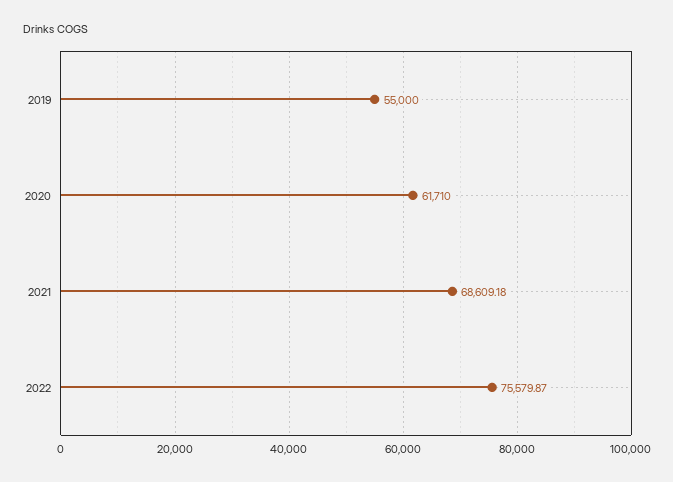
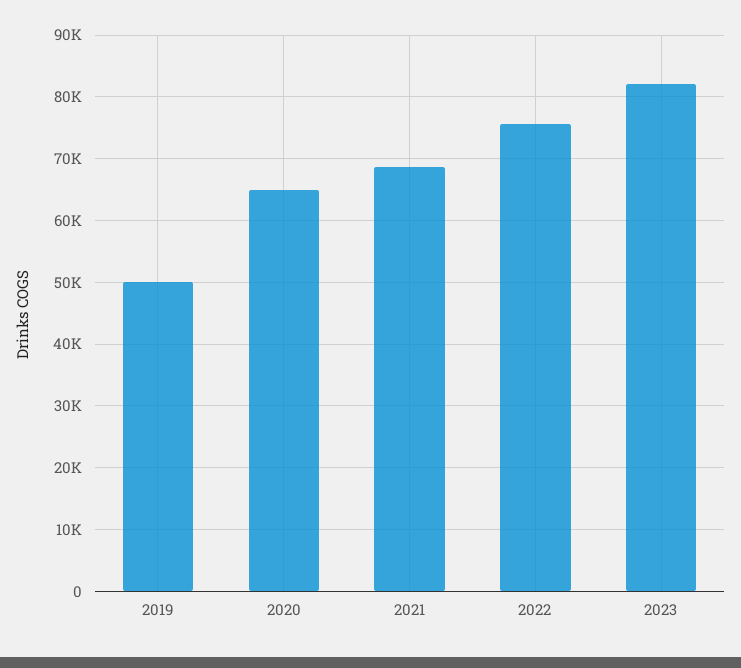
2019: 55000 -> 50000
2020: 61710 -> 65000
2023: none -> 82000

